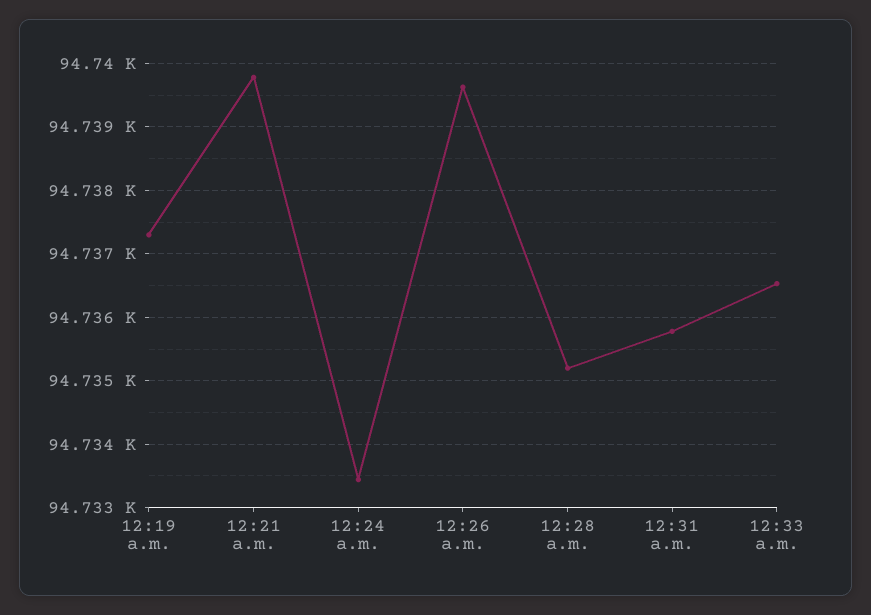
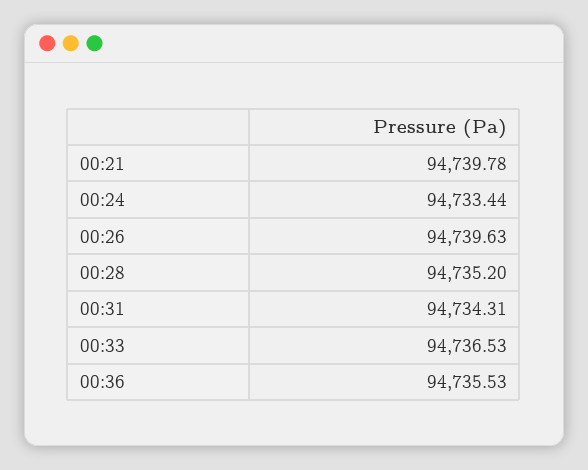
12:19 a.m.: 94737.3 -> none
12:31 a.m.: 94735.8 -> 94734.31
00:36: none -> 94735.53

